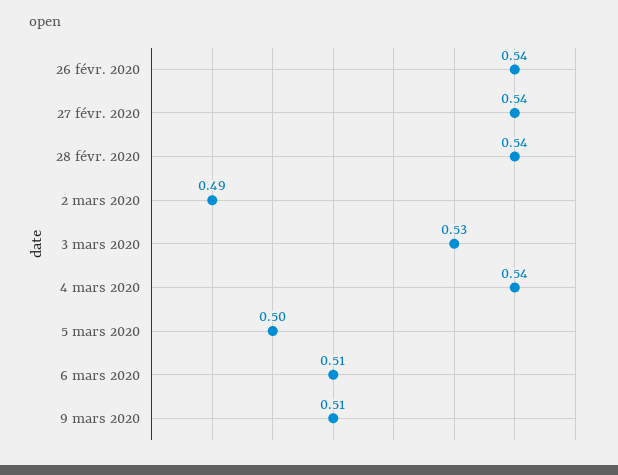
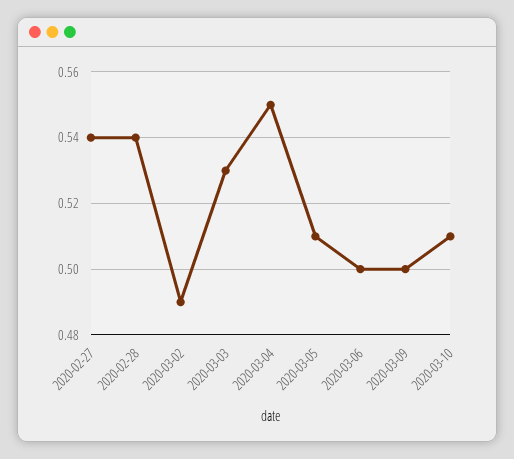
26 févr. 2020: 0.54 -> none
4 mars 2020: 0.54 -> 0.55
5 mars 2020: 0.5 -> 0.51
6 mars 2020: 0.51 -> 0.5
9 mars 2020: 0.51 -> 0.5
2020-03-10: none -> 0.51

